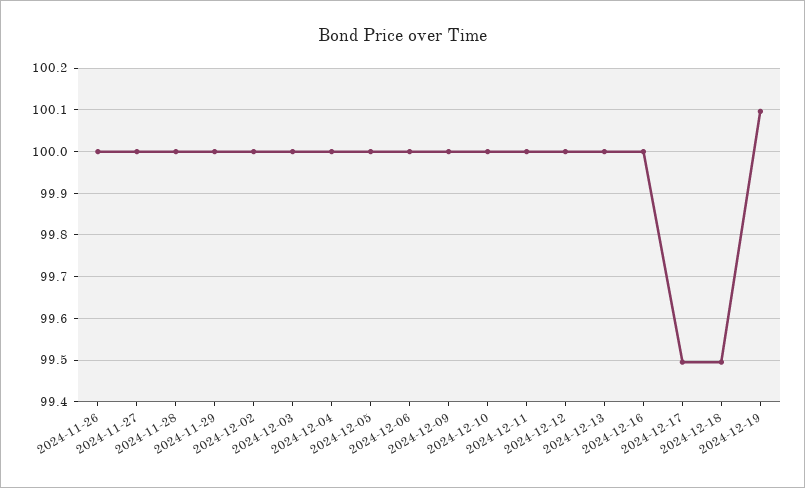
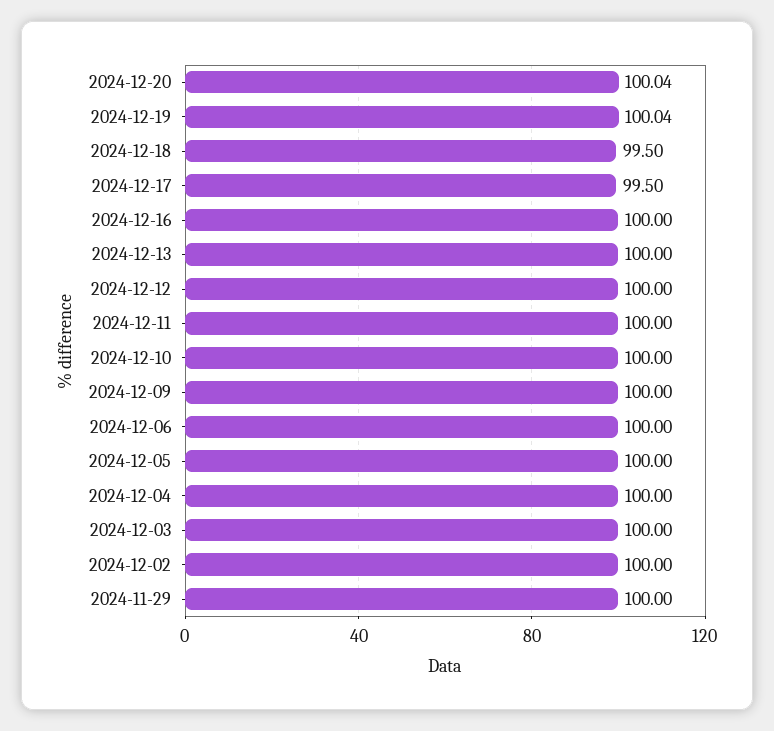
2024-11-26: 100 -> none
2024-11-27: 100 -> none
2024-11-28: 100 -> none
2024-12-19: 100.1 -> 100.04
2024-12-20: none -> 100.04

